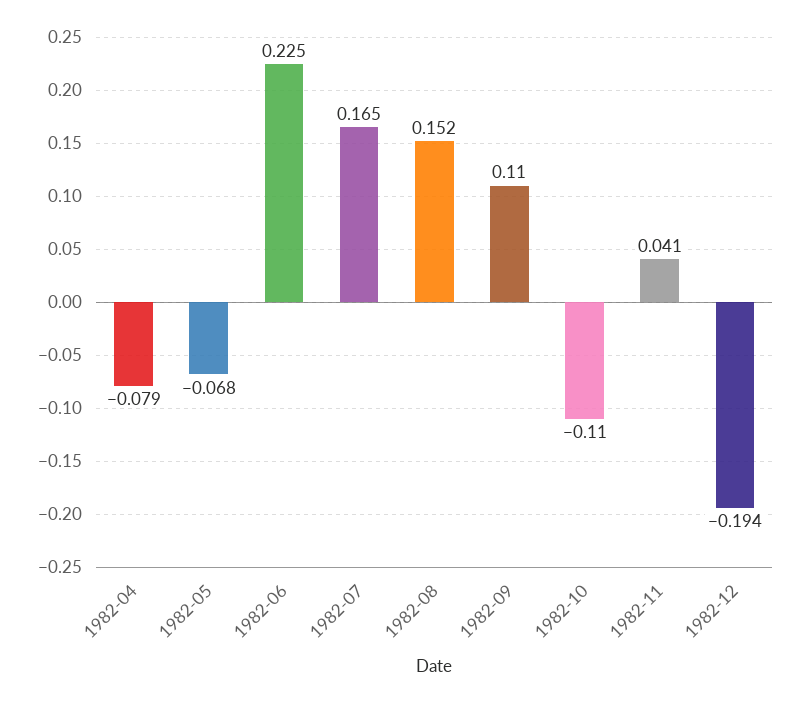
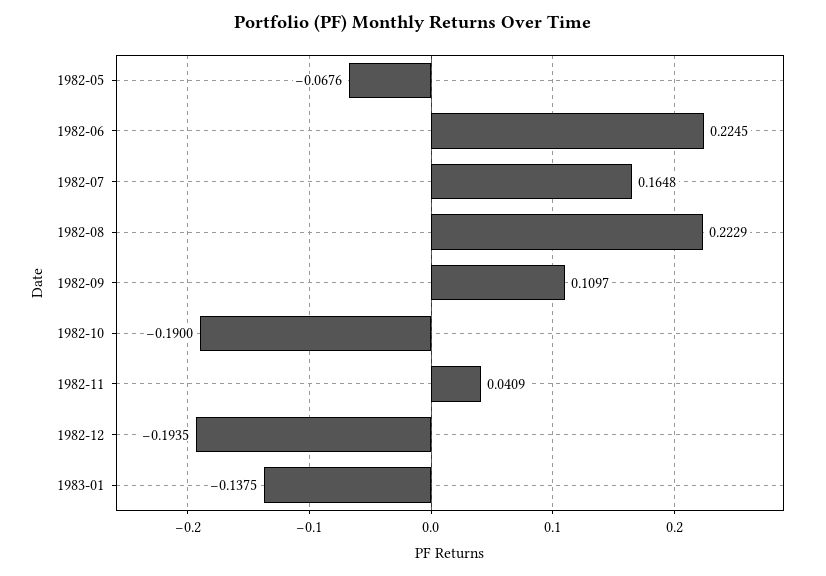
1982-04: -0.079 -> none
1982-08: 0.152 -> 0.2229
1982-10: -0.11 -> -0.19
1983-01: none -> -0.1375

